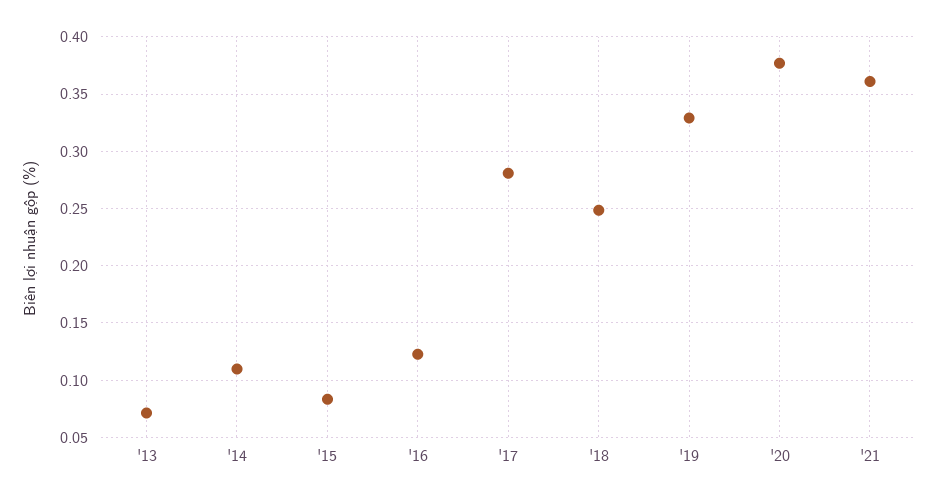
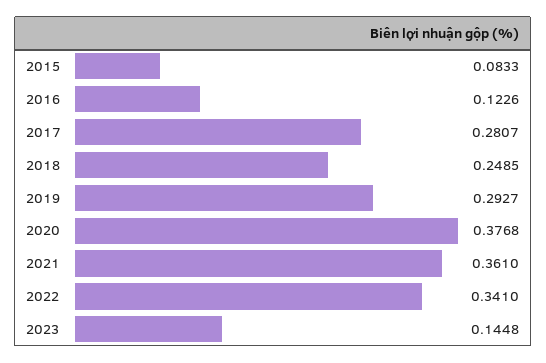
'13: 0.07 -> none
'14: 0.11 -> none
'19: 0.33 -> 0.2927
2022: none -> 0.341
2023: none -> 0.1448

